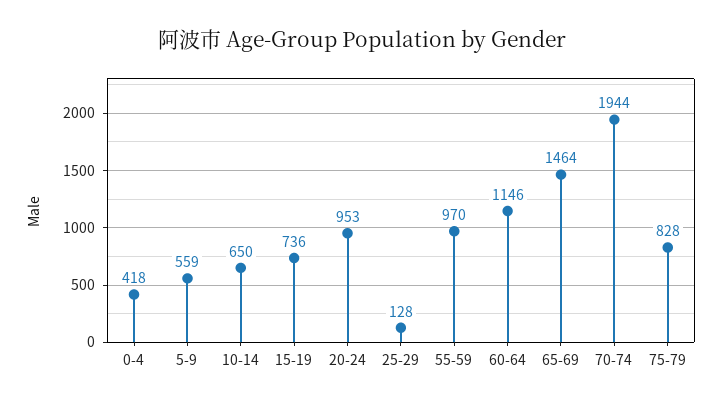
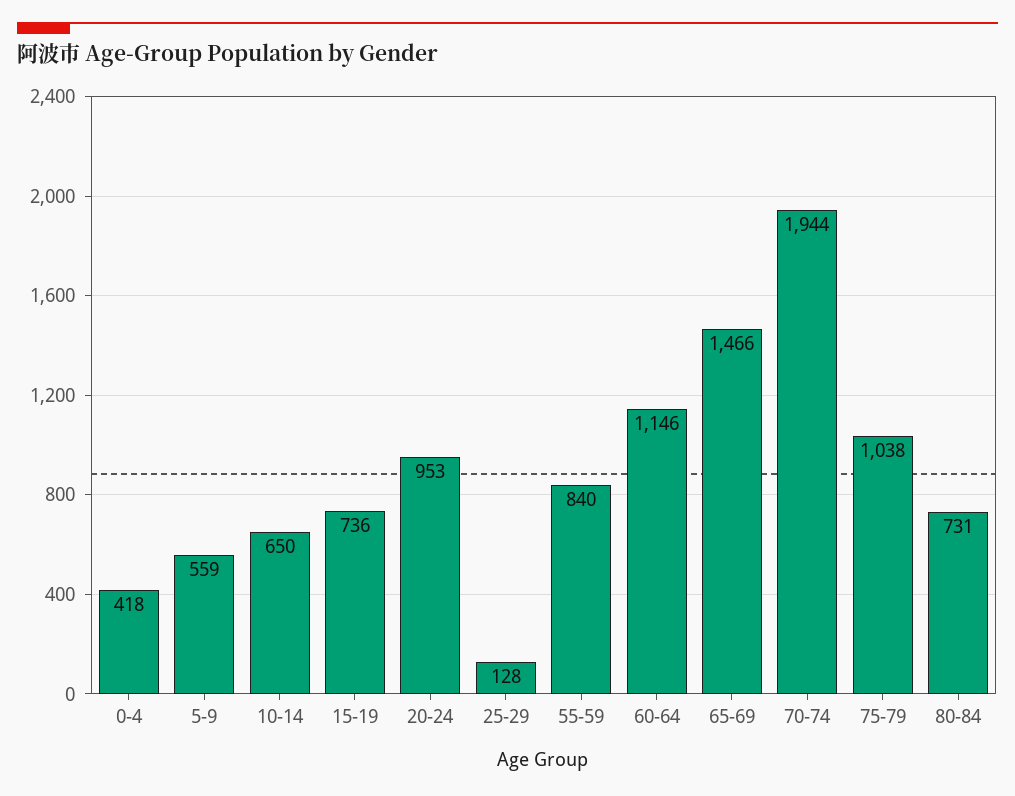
55-59: 970 -> 840
65-69: 1464 -> 1466
75-79: 828 -> 1038
80-84: none -> 731

